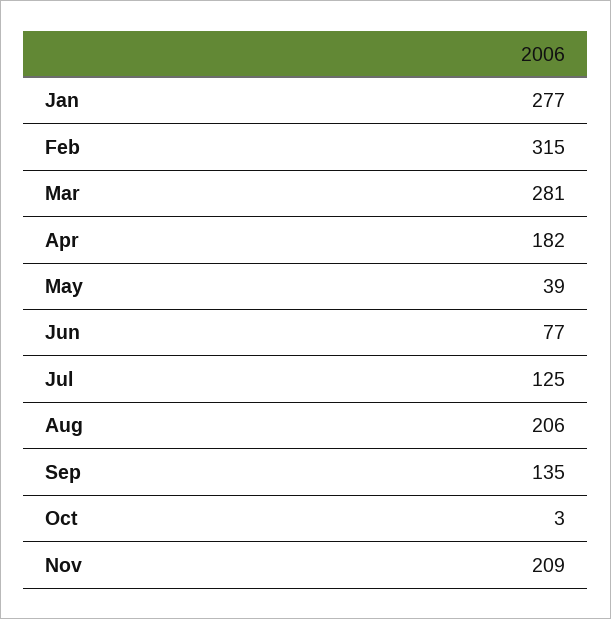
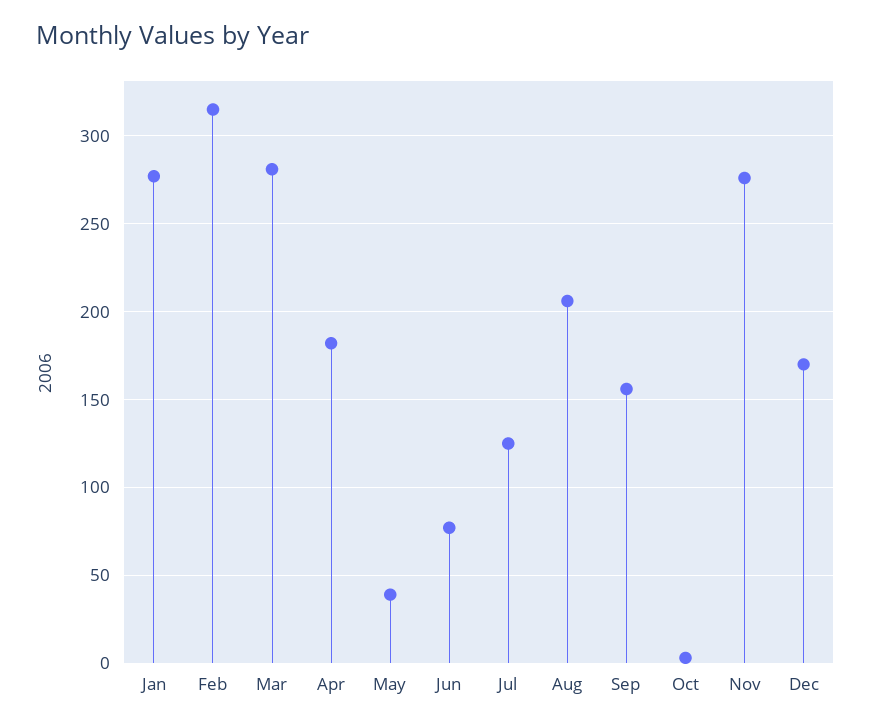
Sep: 135 -> 155
Nov: 209 -> 275
Dec: none -> 170

